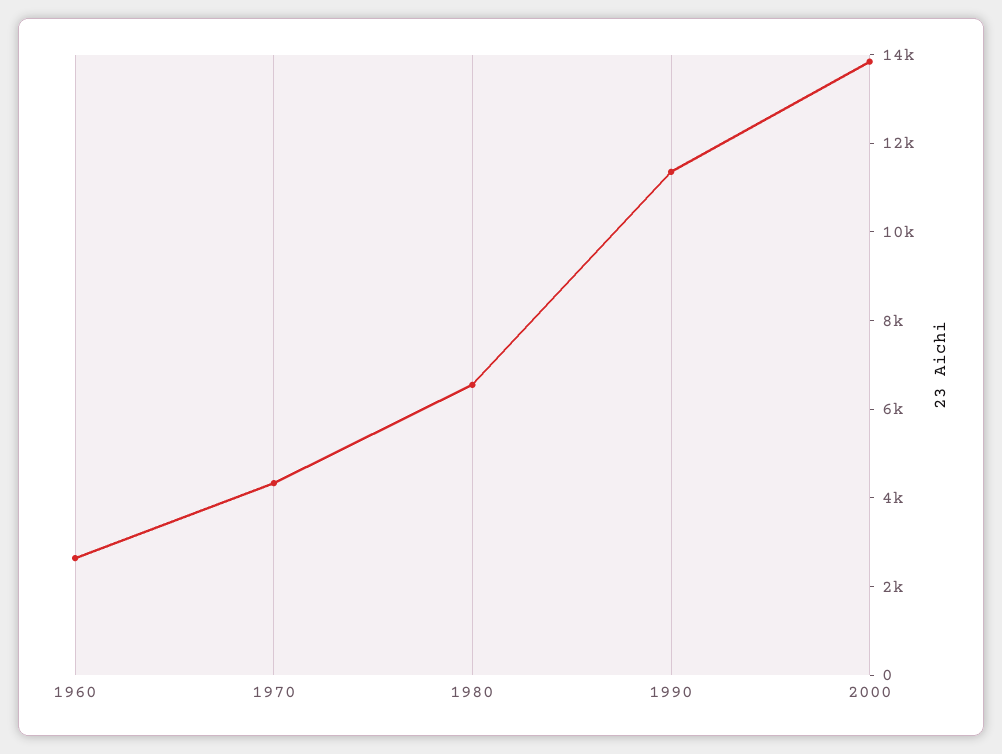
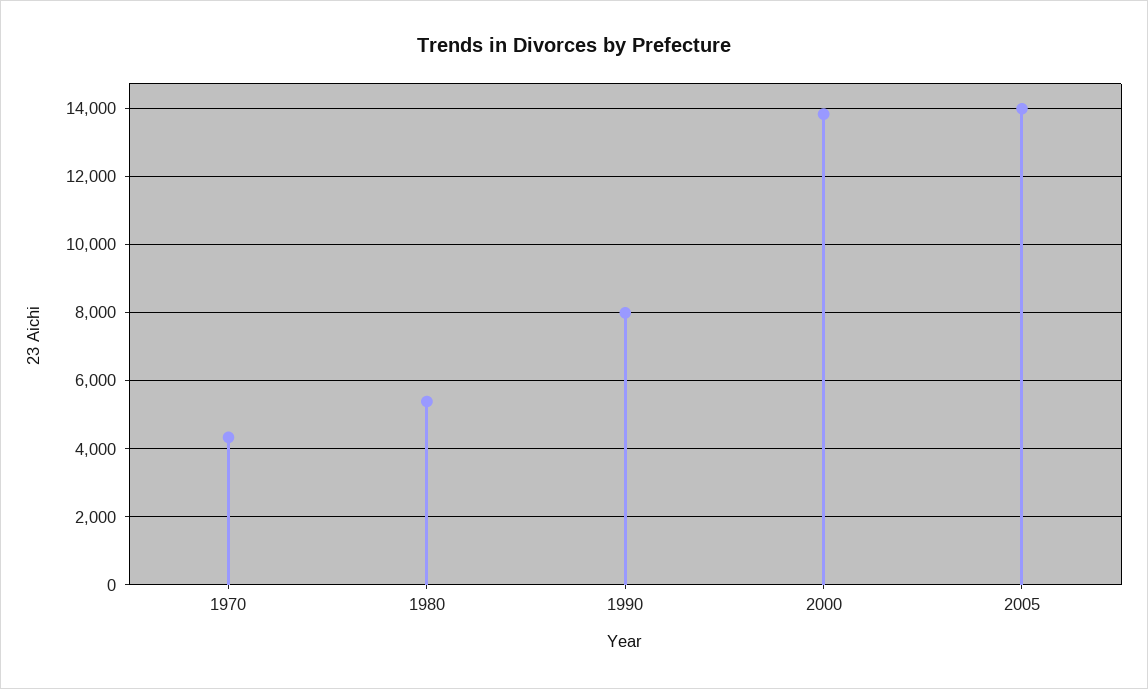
1960: 2500 -> none
1980: 6500 -> 5400
1990: 11500 -> 8000
2005: none -> 14000

